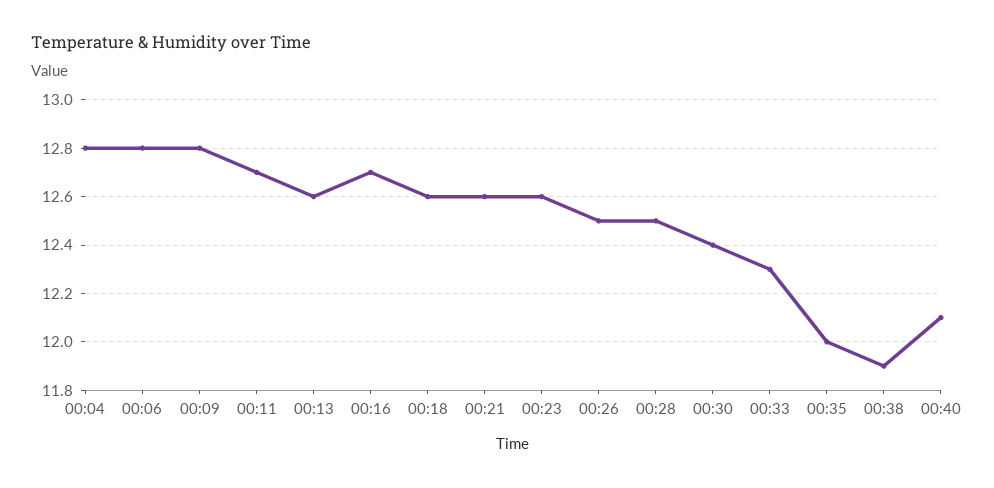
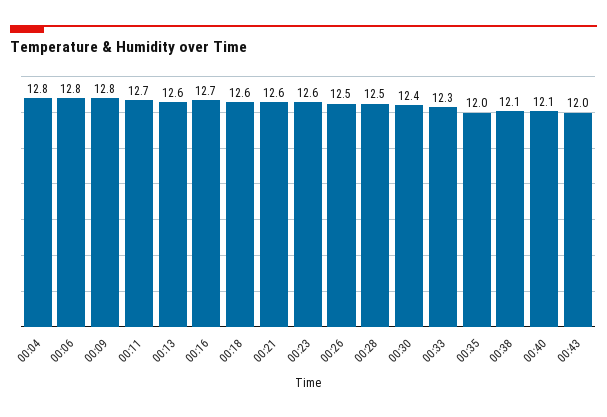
00:38: 11.9 -> 12.1
00:43: none -> 12

